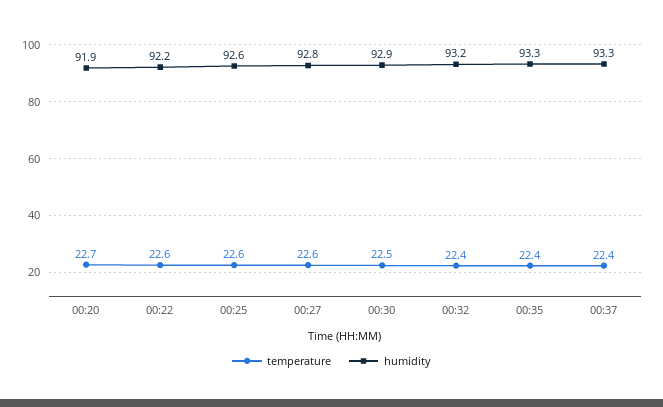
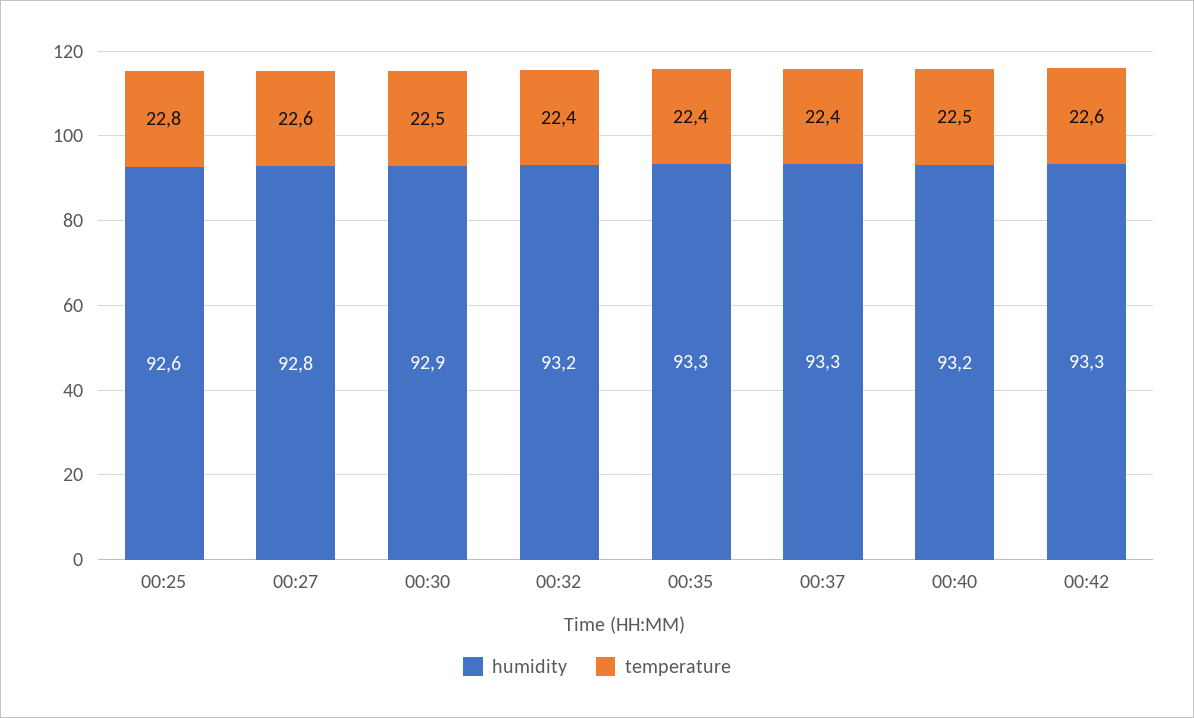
temperature, 00:20: 22.7 -> none
humidity, 00:20: 91.9 -> none
temperature, 00:22: 22.6 -> none
humidity, 00:22: 92.2 -> none
temperature, 00:25: 22.6 -> 22.8
humidity, 00:40: none -> 93.2
temperature, 00:40: none -> 22.5
humidity, 00:42: none -> 93.3
temperature, 00:42: none -> 22.6

